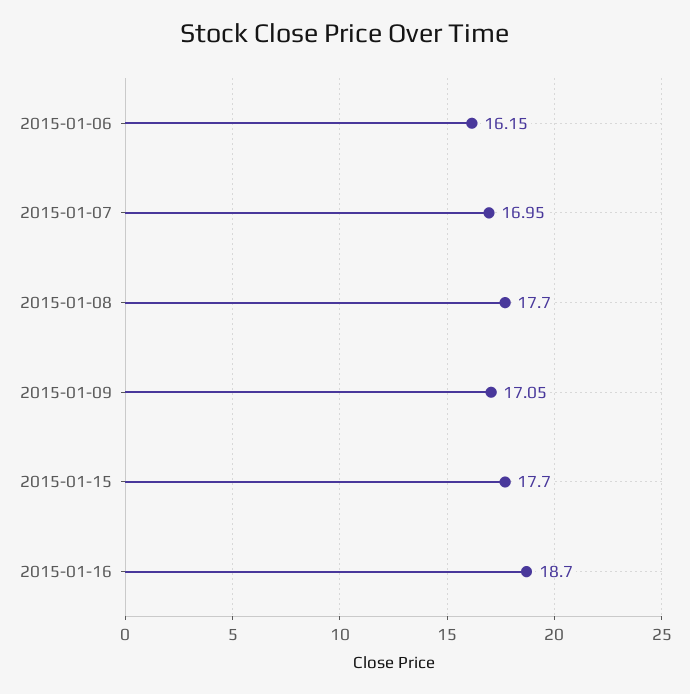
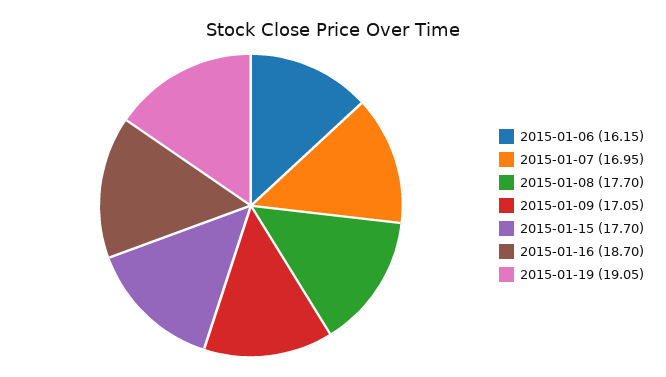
2015-01-19: none -> 19.05

